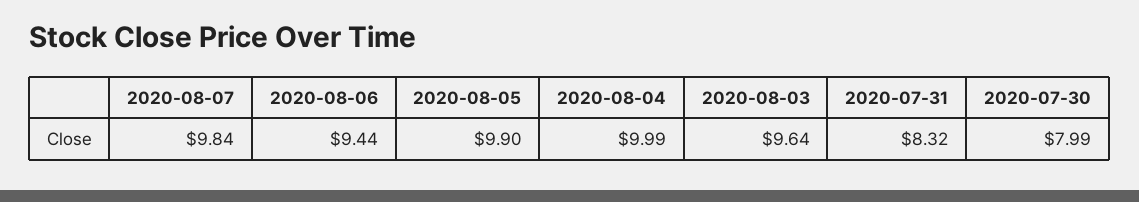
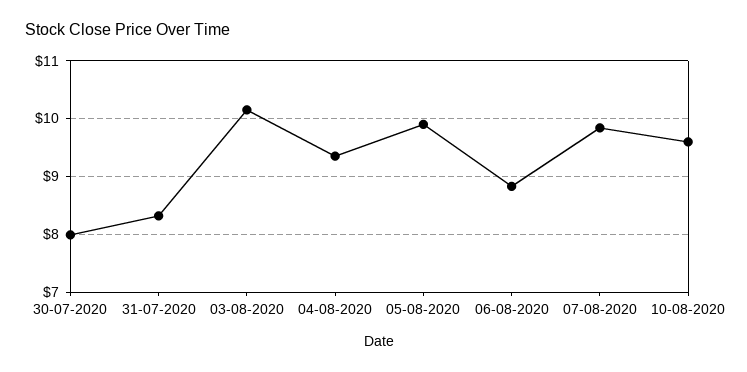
2020-08-06: 9.44 -> 8.8
2020-08-04: 9.99 -> 9.4
2020-08-03: 9.64 -> 10.2
10-08-2020: none -> 9.6

